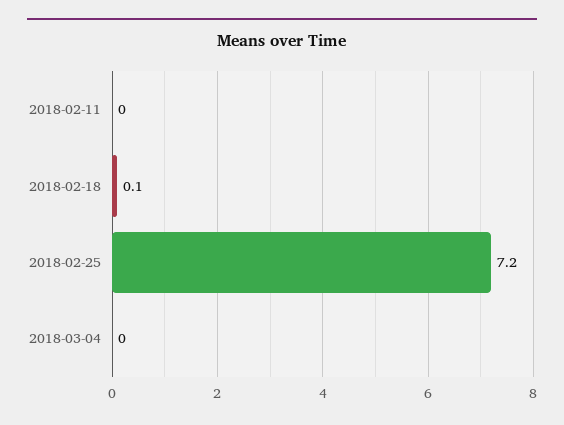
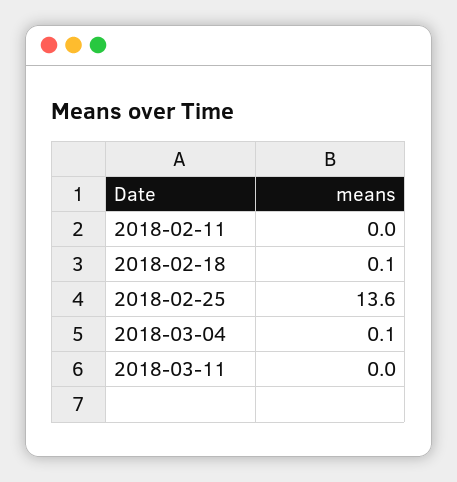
2018-02-25: 7.2 -> 13.6
2018-03-04: 0 -> 0.1
2018-03-11: none -> 0

